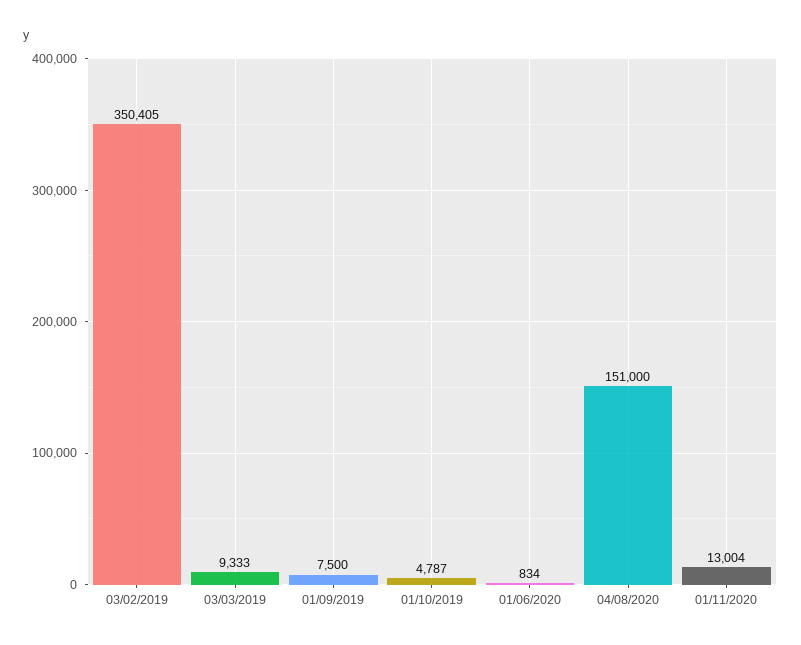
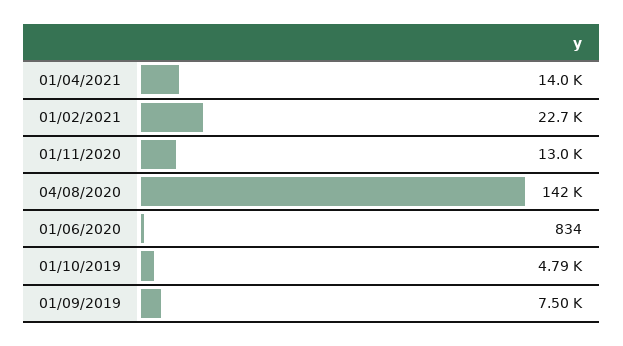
03/02/2019: 350405 -> none
03/03/2019: 9333 -> none
04/08/2020: 151000 -> 142000
01/04/2021: none -> 14000
01/02/2021: none -> 22700

